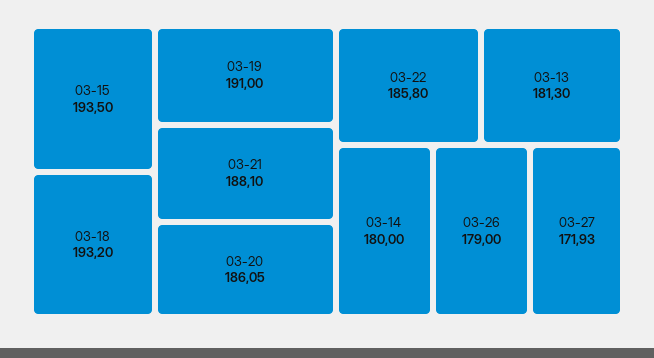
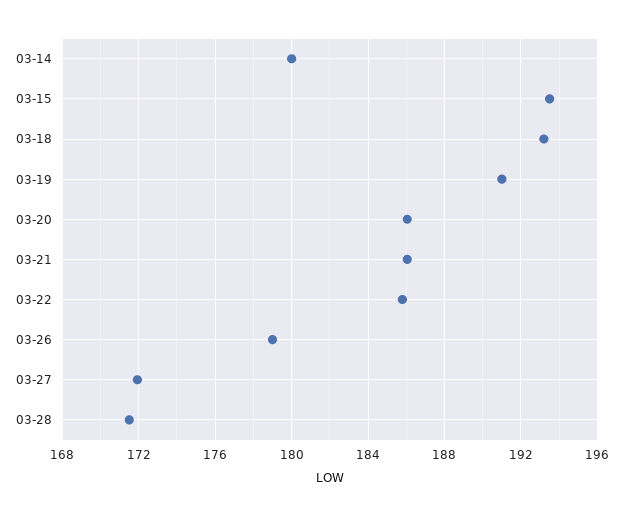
03-21: 188.1 -> 186
03-13: 181.3 -> none
03-28: none -> 171.5

